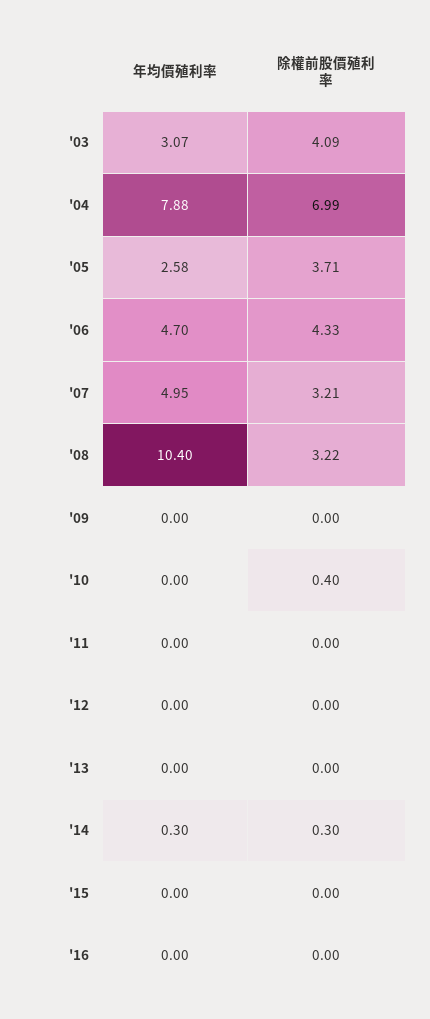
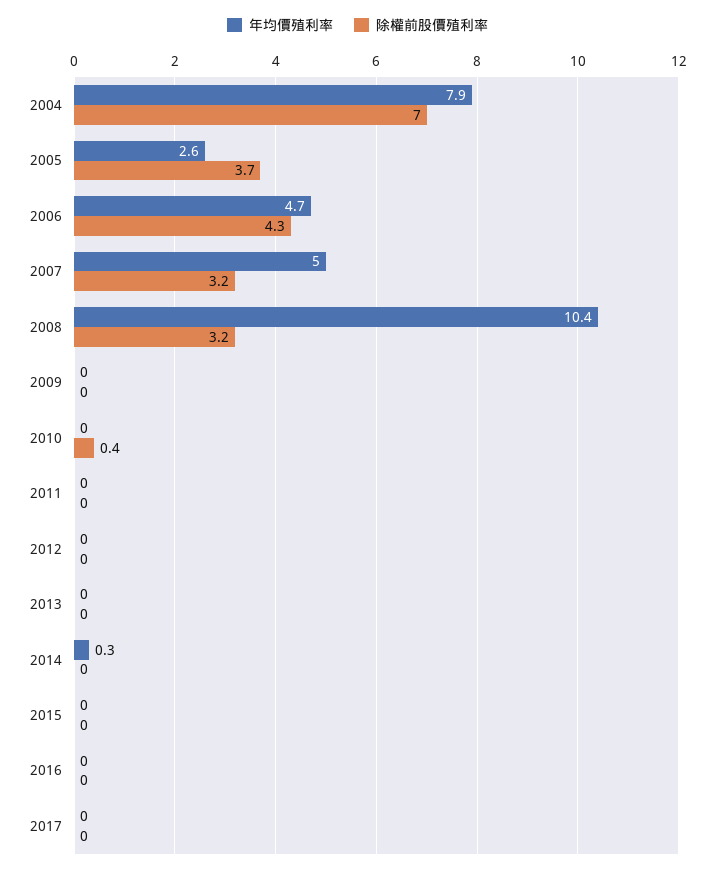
年均價殖利率, '03: 3.07 -> none
除權前股價殖利率, '03: 4.09 -> none
除權前股價殖利率, '14: 0.3 -> 0
年均價殖利率, 2017: none -> 0
除權前股價殖利率, 2017: none -> 0

